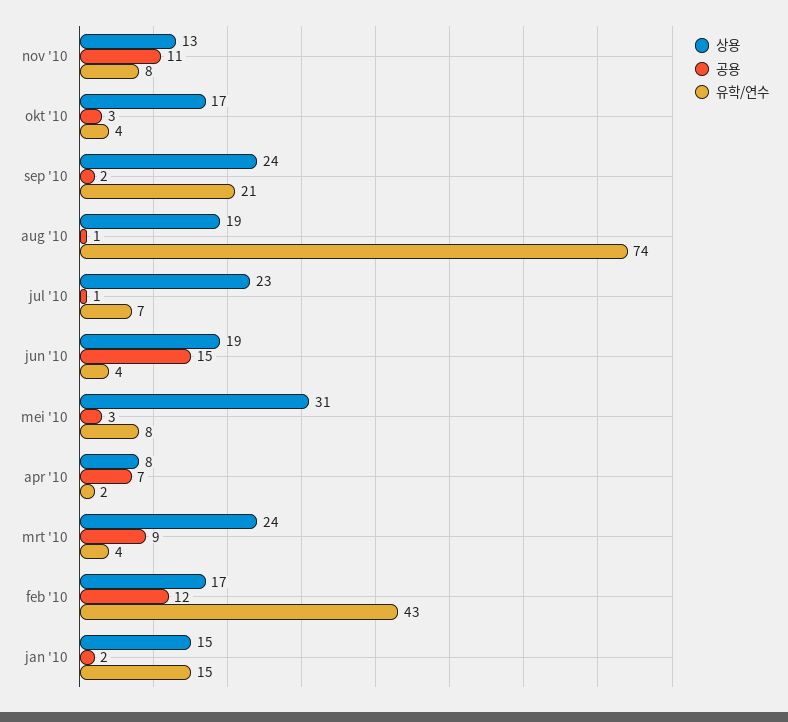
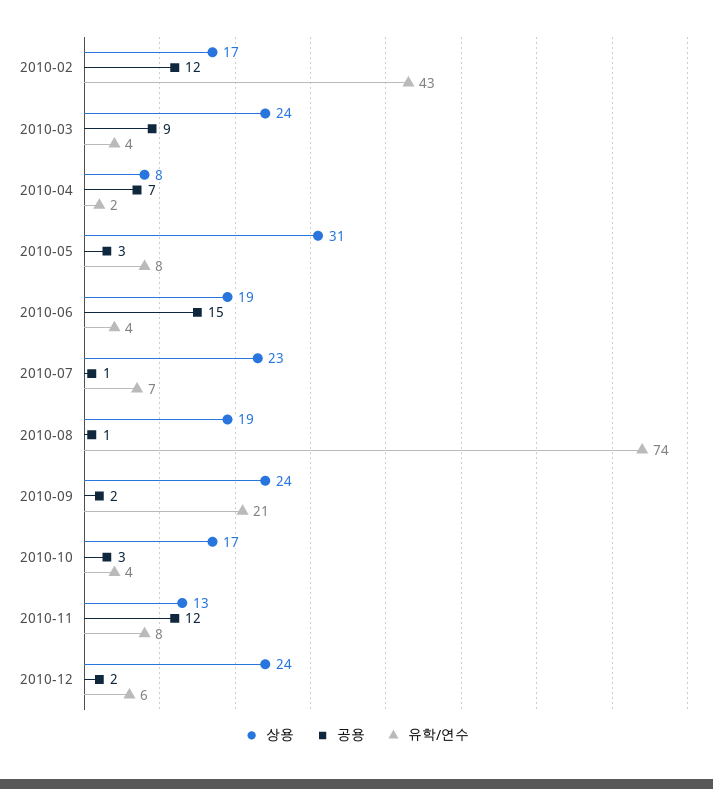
공용, nov '10: 11 -> 12
상용, jan '10: 15 -> none
공용, jan '10: 2 -> none
유학/연수, jan '10: 15 -> none
상용, 2010-12: none -> 24
공용, 2010-12: none -> 2
유학/연수, 2010-12: none -> 6

